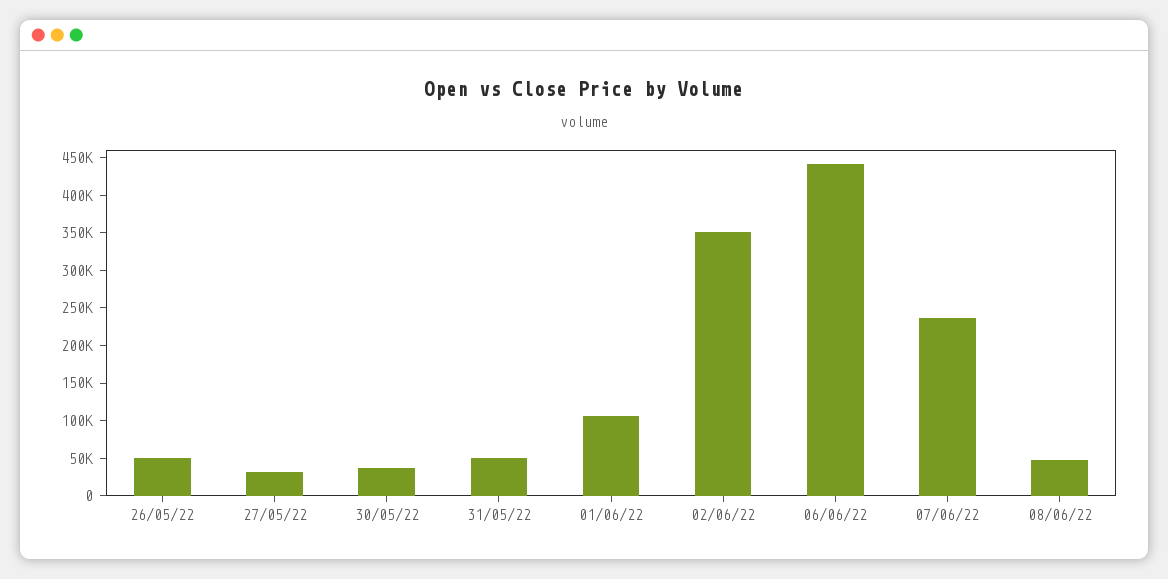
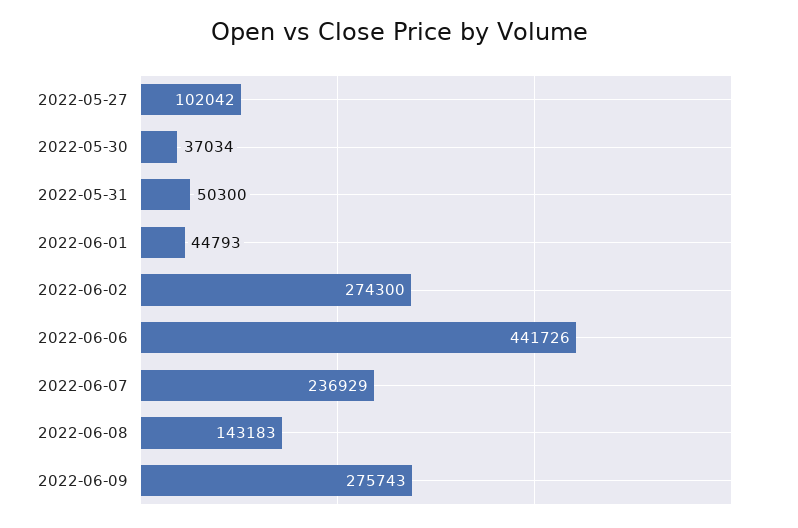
26/05/22: 50000 -> none
27/05/22: 25000 -> 102042
01/06/22: 100000 -> 44793
02/06/22: 350000 -> 274300
08/06/22: 50000 -> 143183
2022-06-09: none -> 275743

